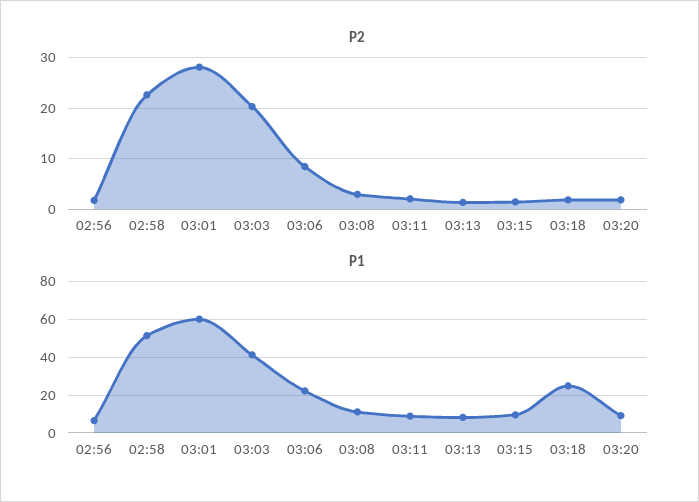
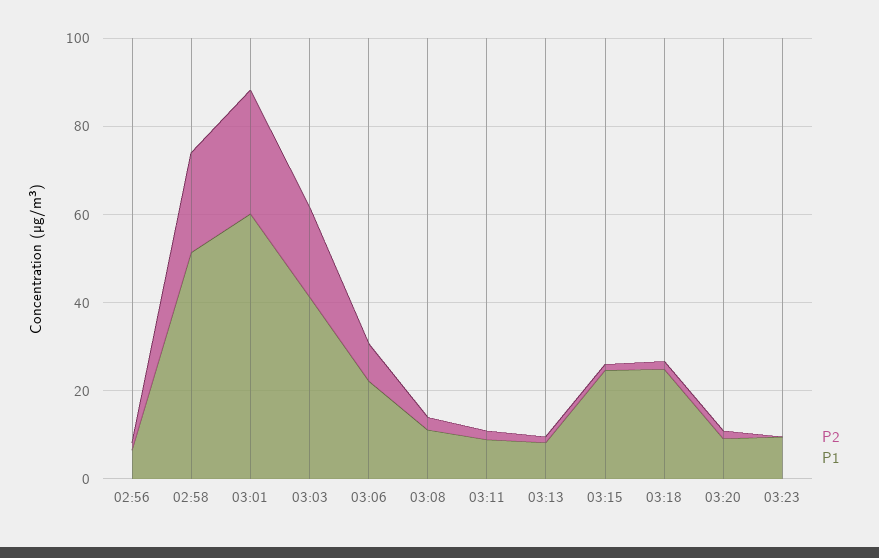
P1, 03:15: 10 -> 25
P2, 03:23: none -> 0
P1, 03:23: none -> 10

